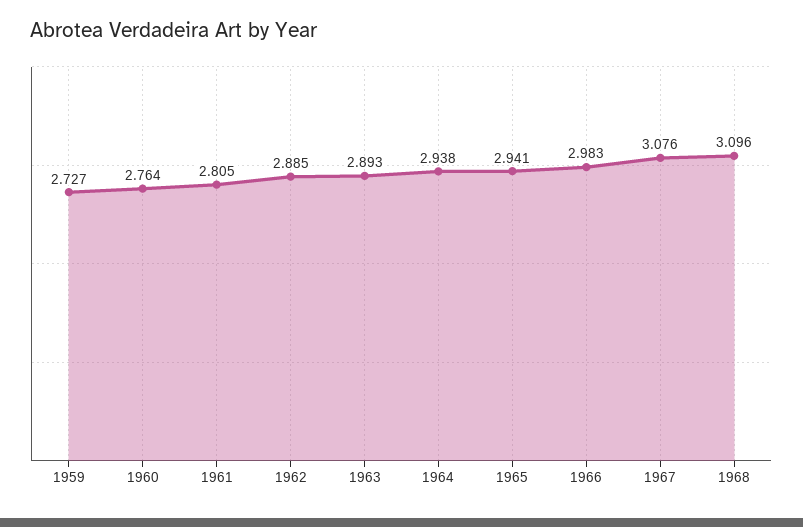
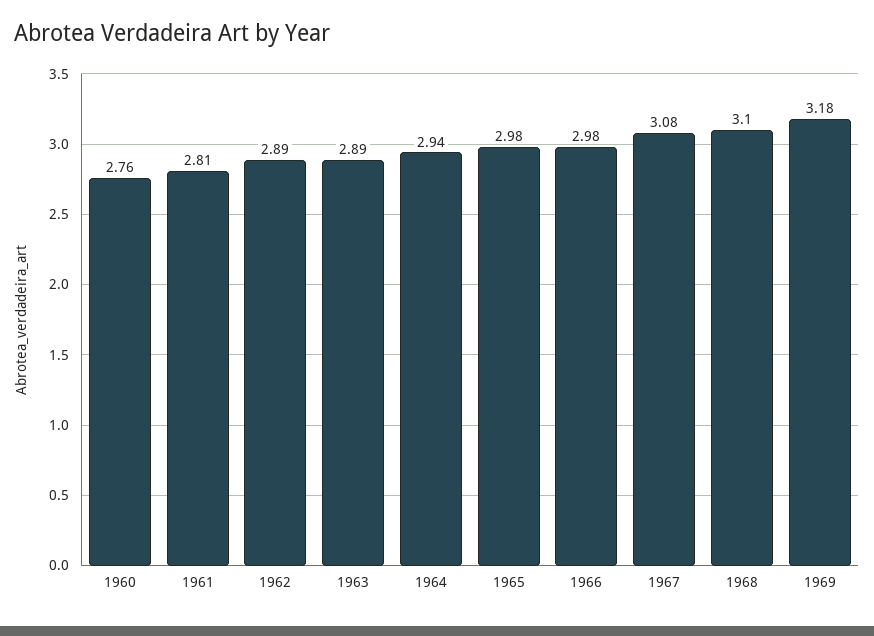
1959: 2.727 -> none
1965: 2.941 -> 2.98
1969: none -> 3.18

